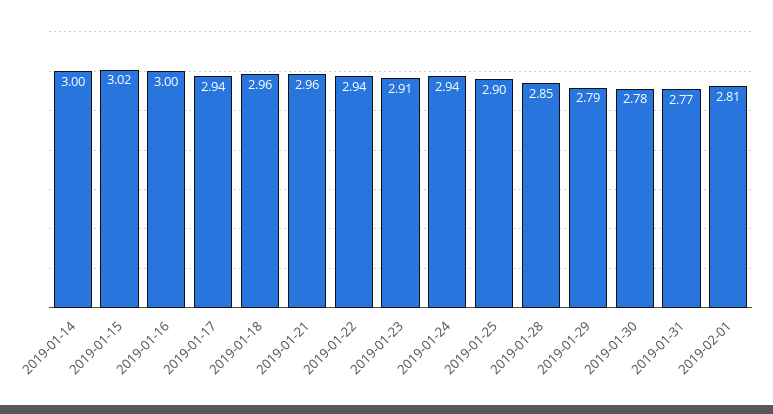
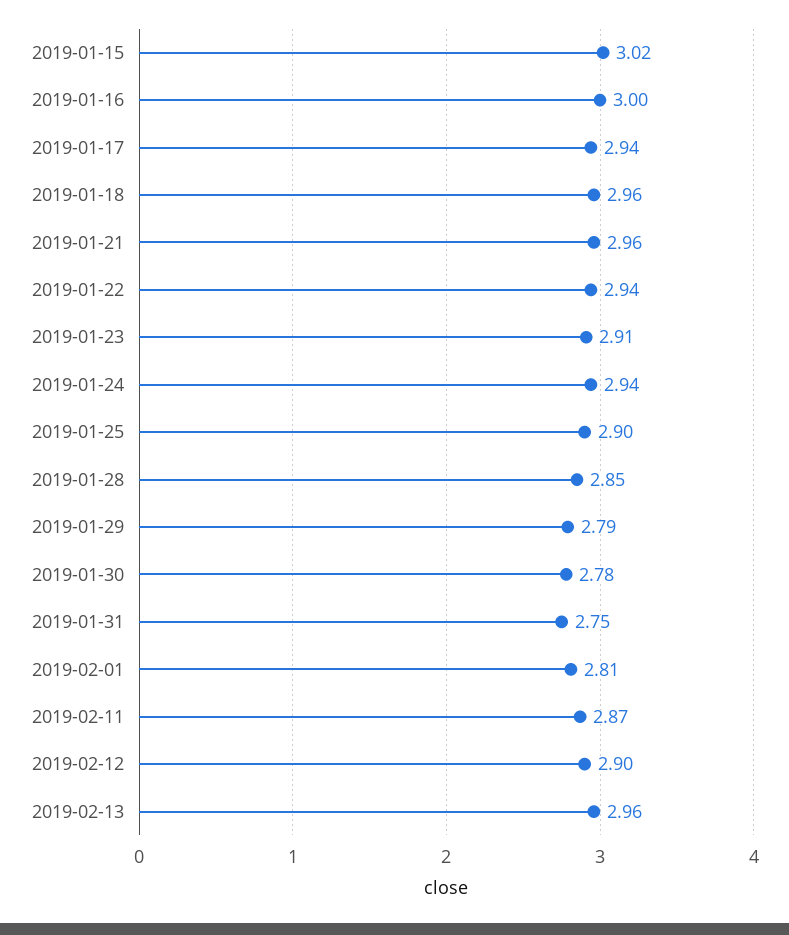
2019-01-14: 3 -> none
2019-01-31: 2.77 -> 2.75
2019-02-11: none -> 2.87
2019-02-12: none -> 2.9
2019-02-13: none -> 2.96

